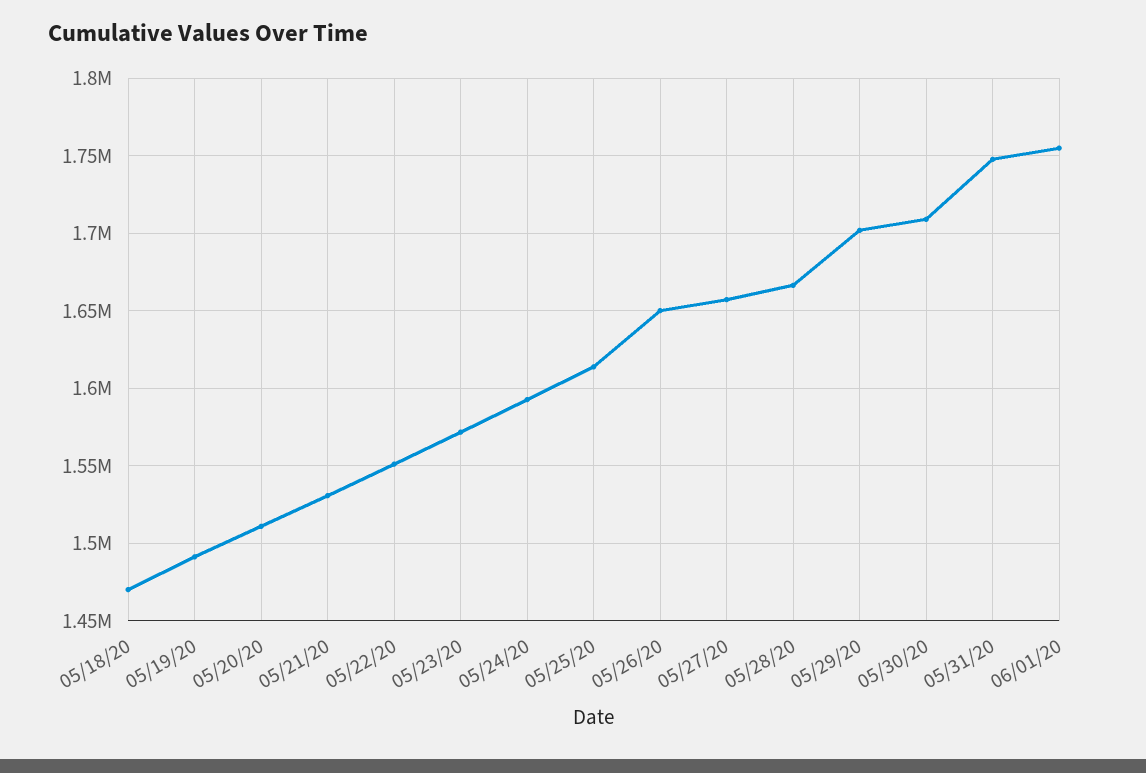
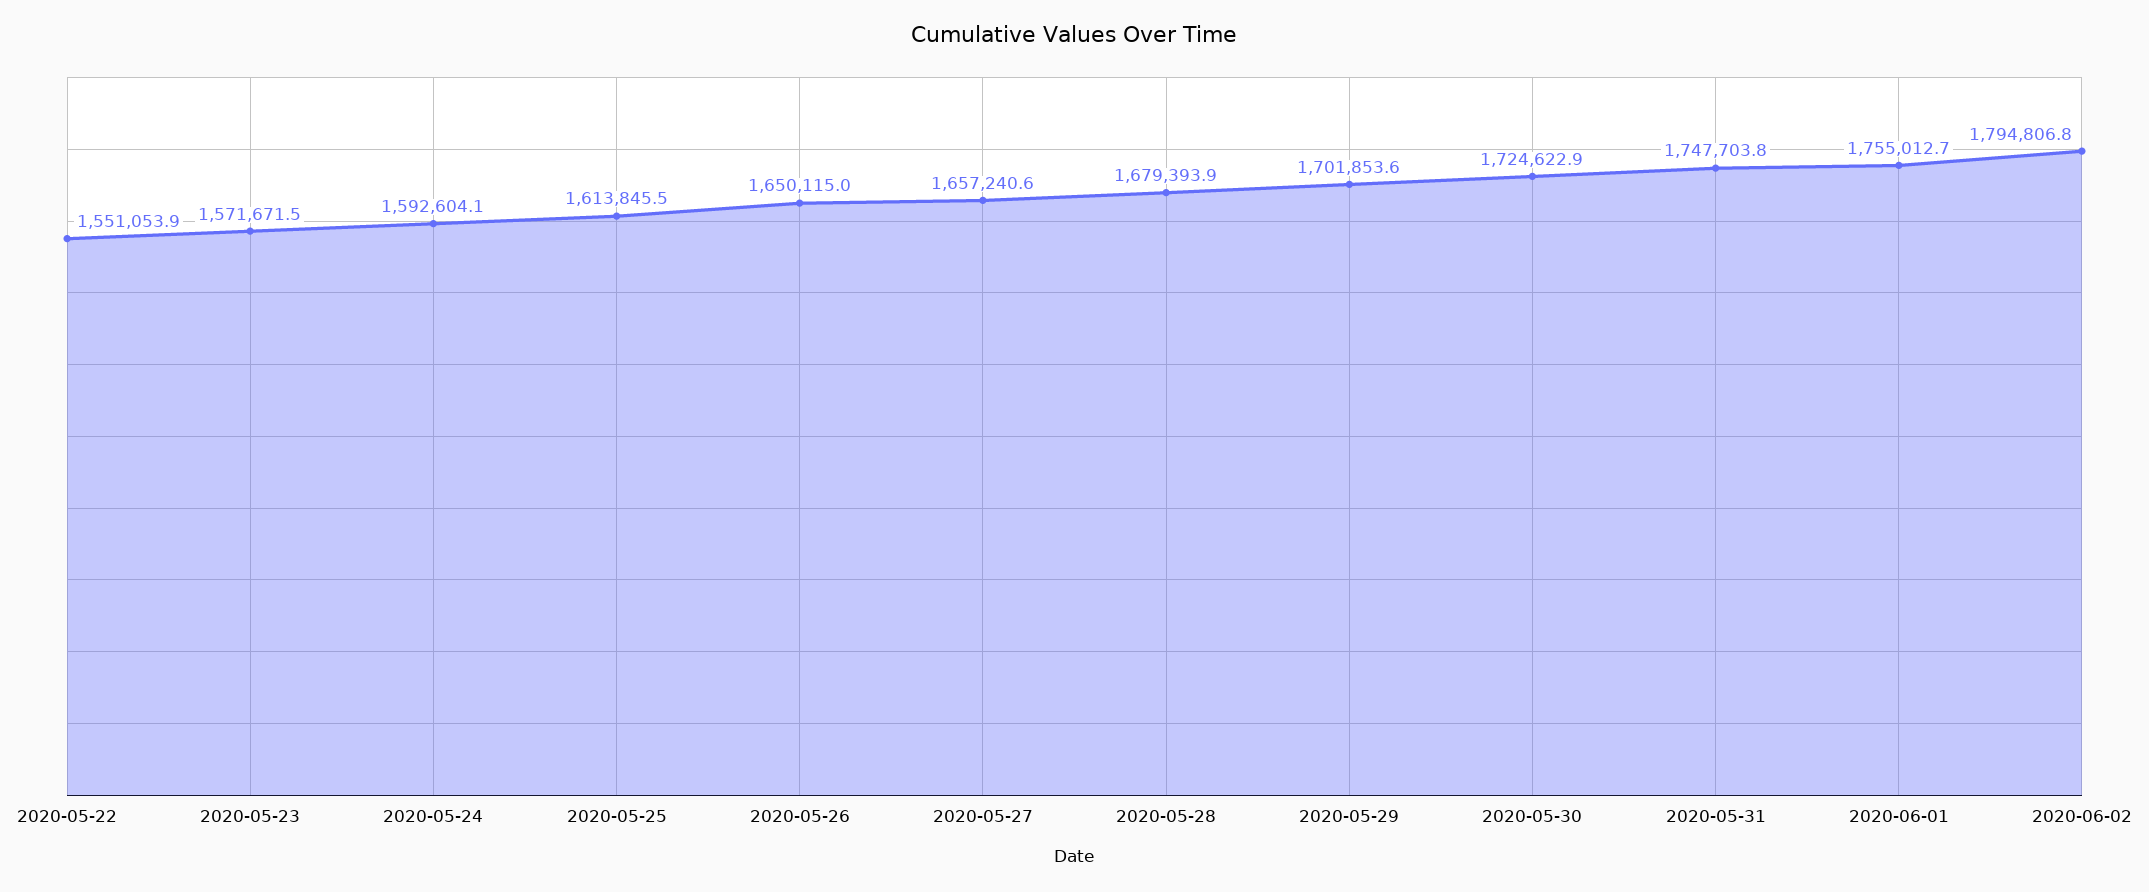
05/18/20: 1470000 -> none
05/19/20: 1490000 -> none
05/20/20: 1510000 -> none
05/21/20: 1530000 -> none
05/28/20: 1665000 -> 1679393.9
05/30/20: 1710000 -> 1724622.9
2020-06-02: none -> 1794806.8

